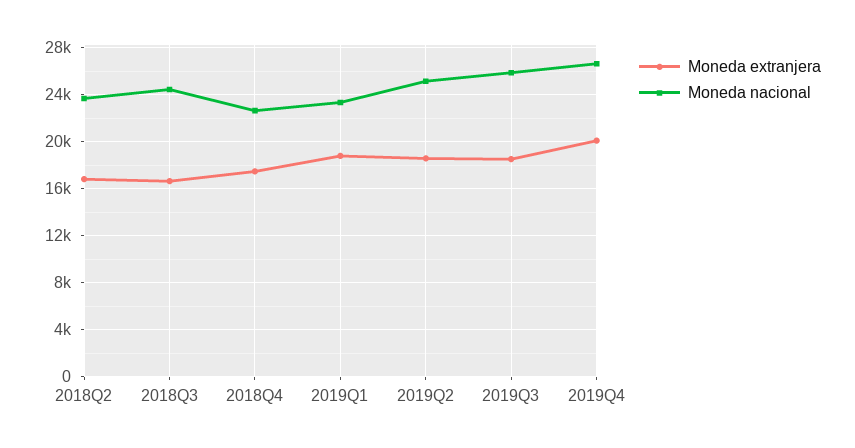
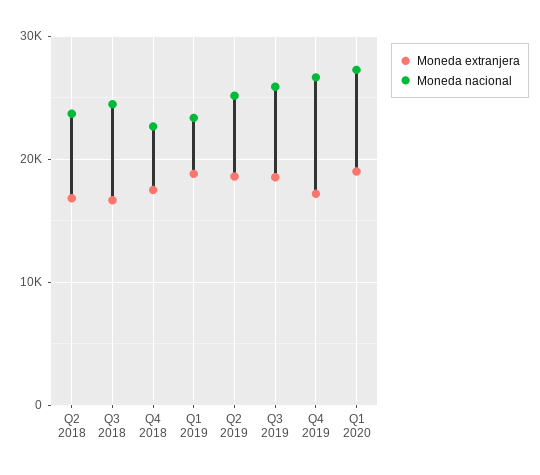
Moneda extranjera, 2019Q4: 20000 -> 17000
Moneda extranjera, Q1 2020: none -> 19000
Moneda nacional, Q1 2020: none -> 27000

